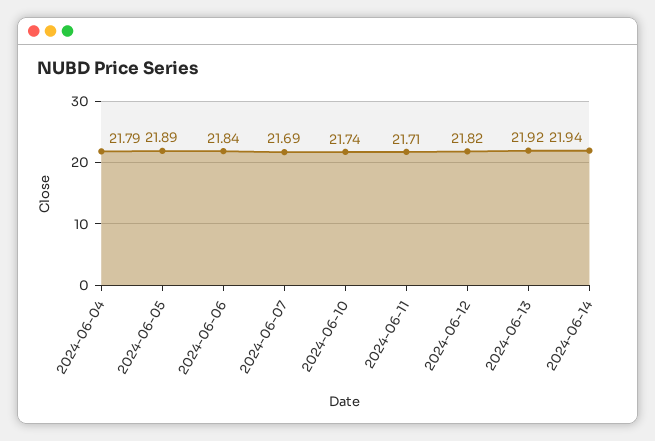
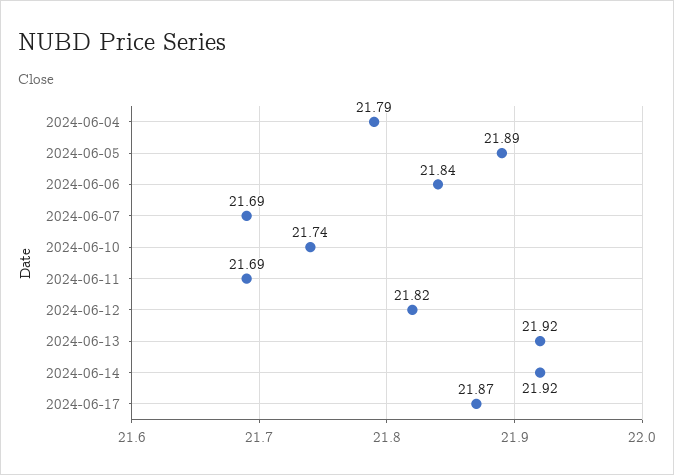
2024-06-11: 21.71 -> 21.69
2024-06-14: 21.94 -> 21.92
2024-06-17: none -> 21.87

